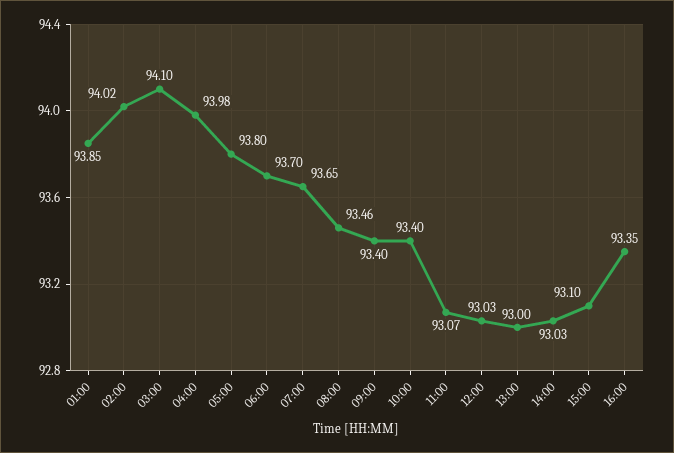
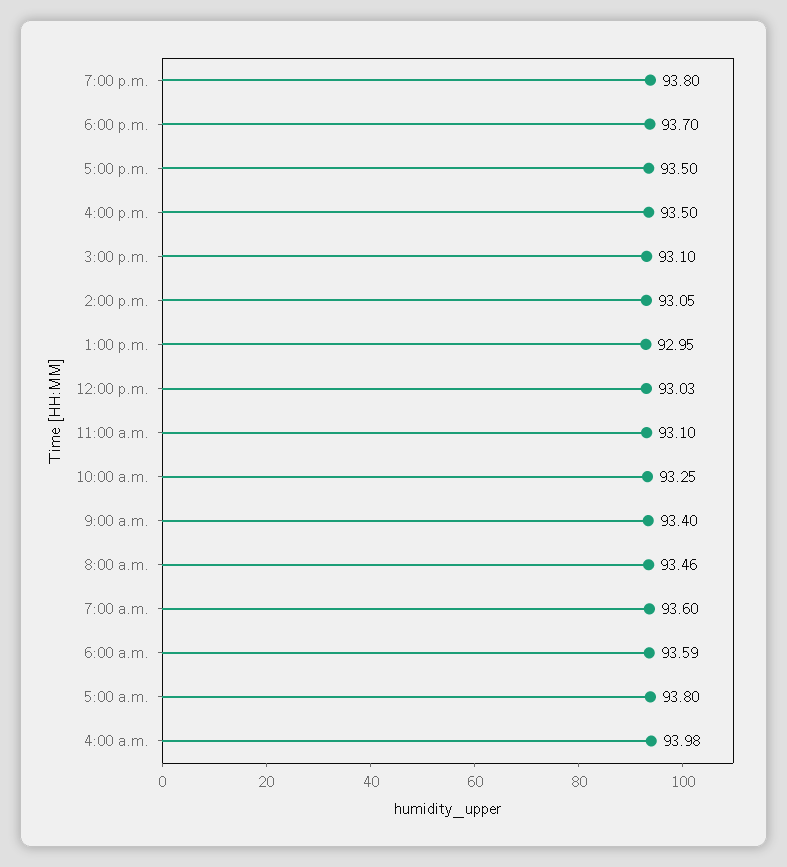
01:00: 93.85 -> none
02:00: 94.02 -> none
03:00: 94.1 -> none
06:00: 93.7 -> 93.59
07:00: 93.65 -> 93.6
10:00: 93.4 -> 93.25
11:00: 93.07 -> 93.1
13:00: 93 -> 92.95
14:00: 93.03 -> 93.05
16:00: 93.35 -> 93.5
7:00 p.m.: none -> 93.8
6:00 p.m.: none -> 93.7
5:00 p.m.: none -> 93.5

